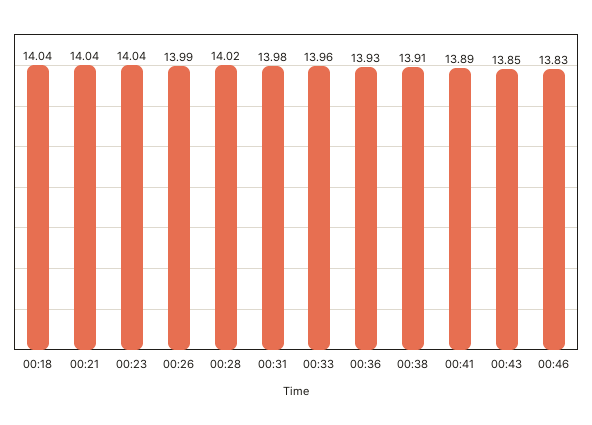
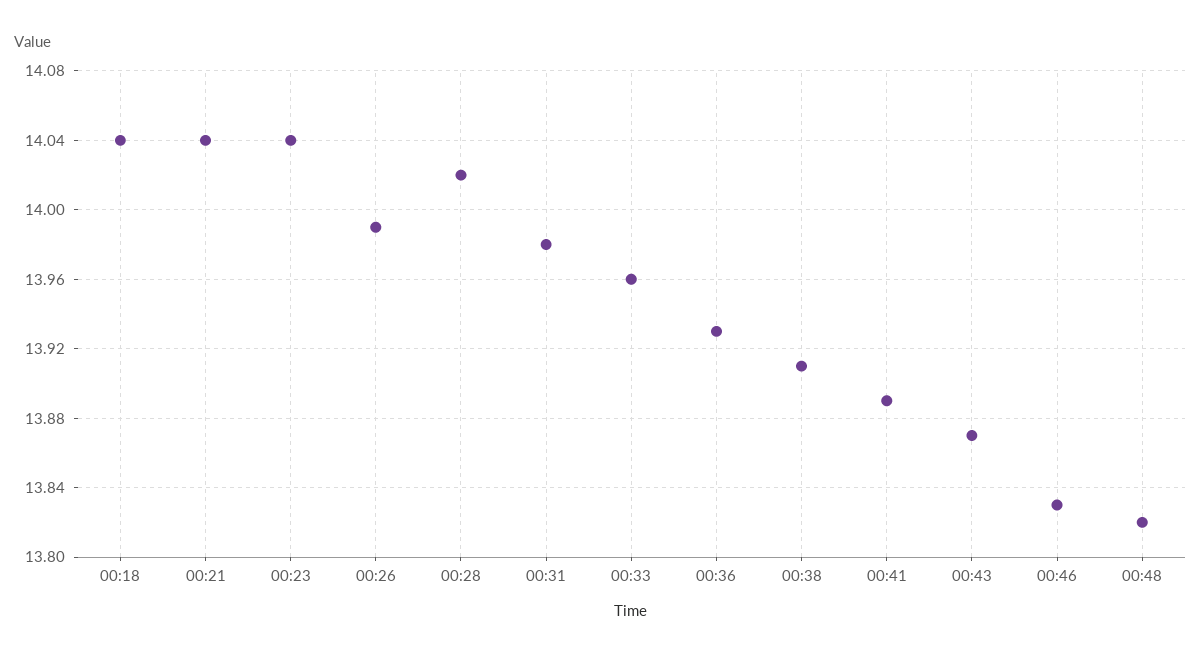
00:43: 13.85 -> 13.87
00:48: none -> 13.82

